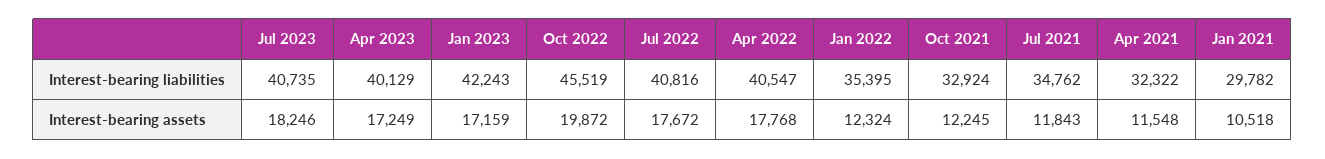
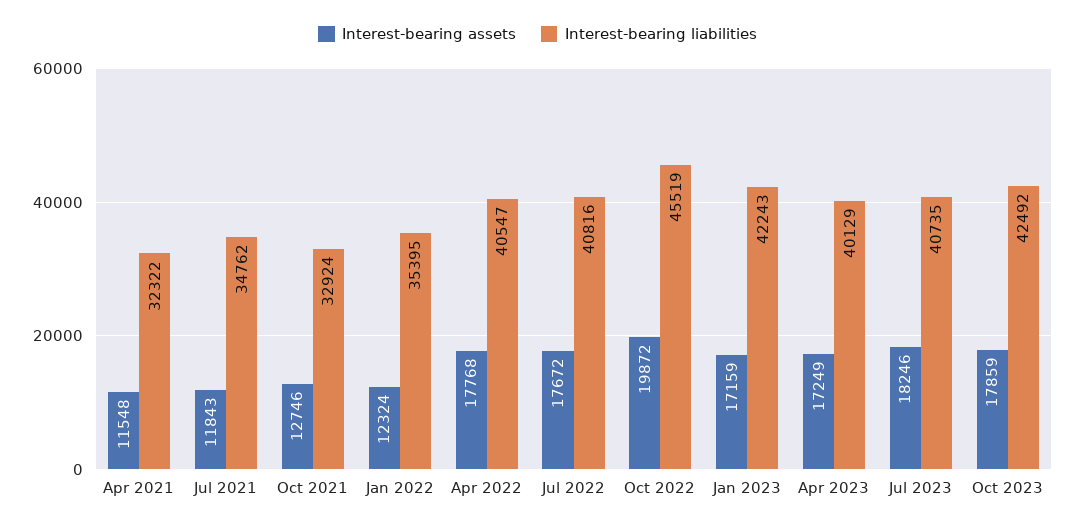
Interest-bearing liabilities, Jan 2021: 29782 -> none
Interest-bearing assets, Oct 2021: 12245 -> 12746
Interest-bearing assets, Jan 2021: 10518 -> none
Interest-bearing assets, Oct 2023: none -> 17859
Interest-bearing liabilities, Oct 2023: none -> 42492

